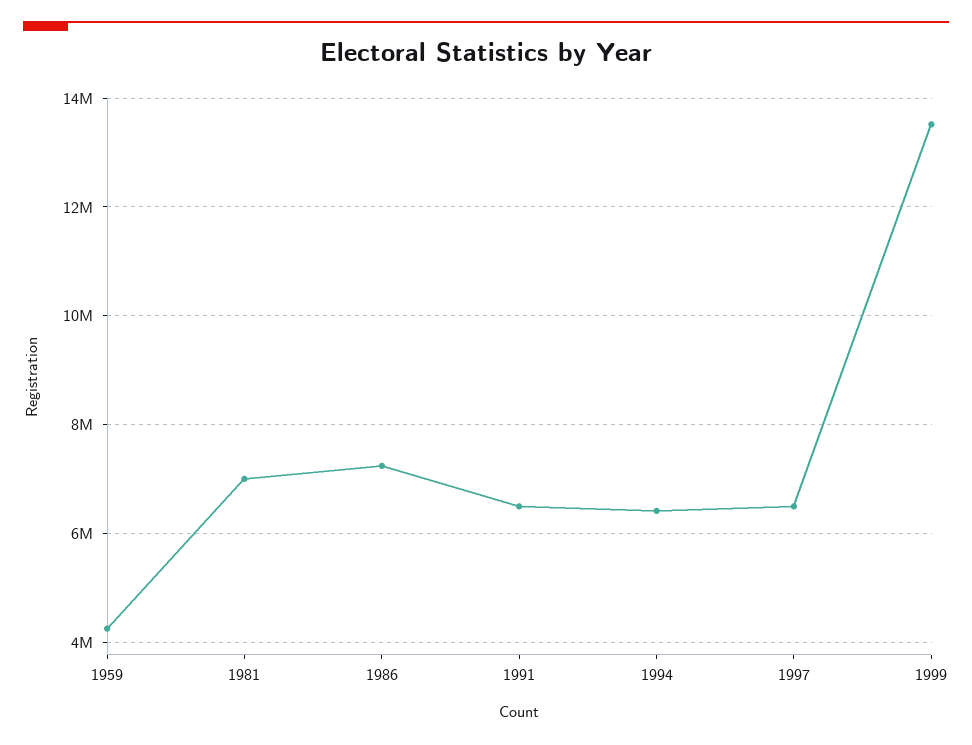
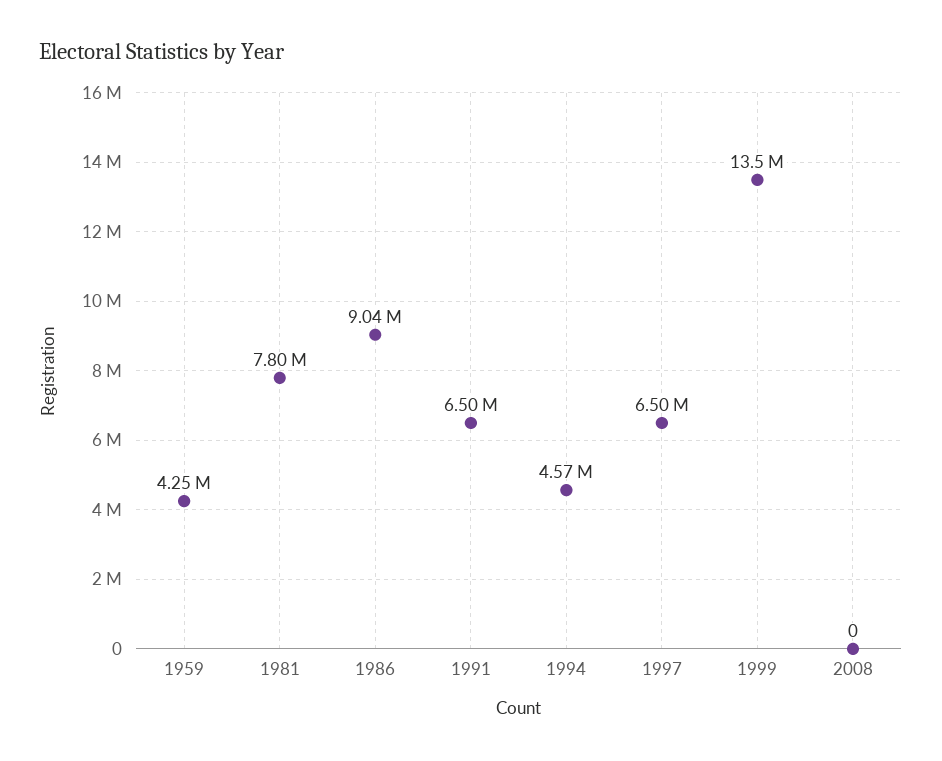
1981: 7000000 -> 7800000
1986: 7200000 -> 9040000
1994: 6400000 -> 4570000
2008: none -> 0

